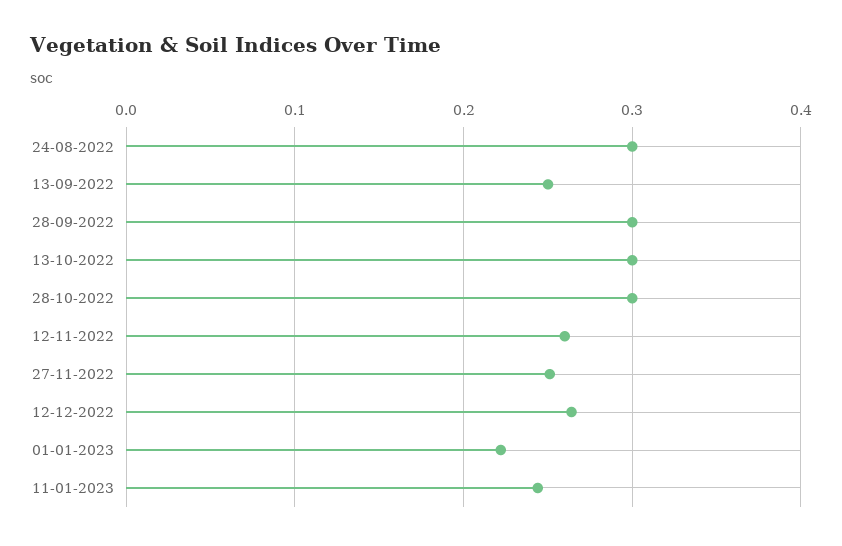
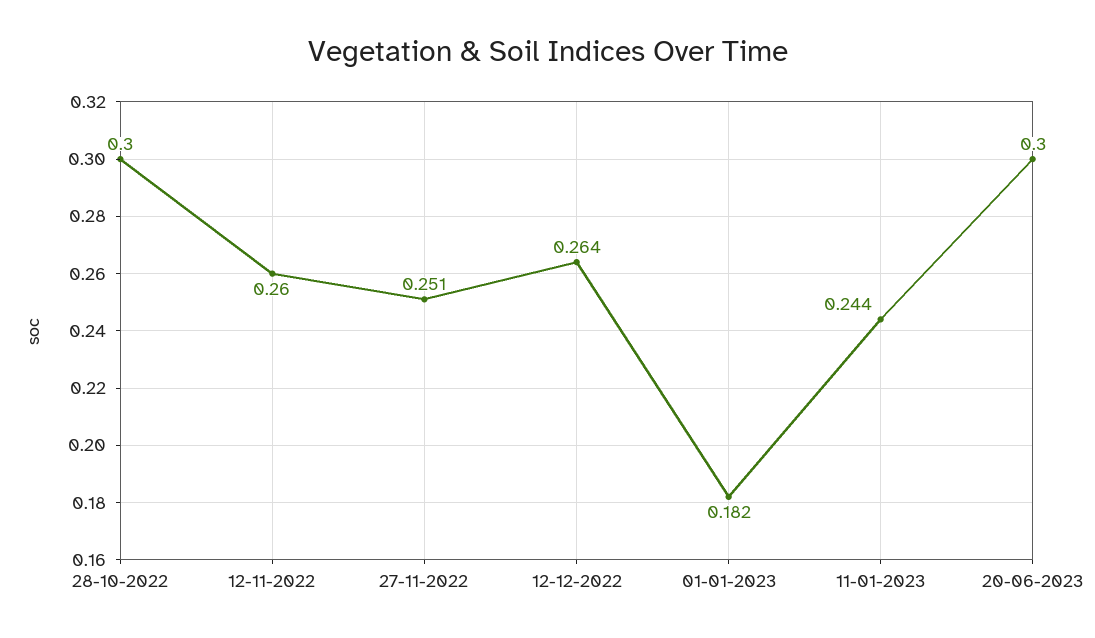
24-08-2022: 0.3 -> none
13-09-2022: 0.25 -> none
28-09-2022: 0.3 -> none
13-10-2022: 0.3 -> none
01-01-2023: 0.22 -> 0.182
20-06-2023: none -> 0.3

